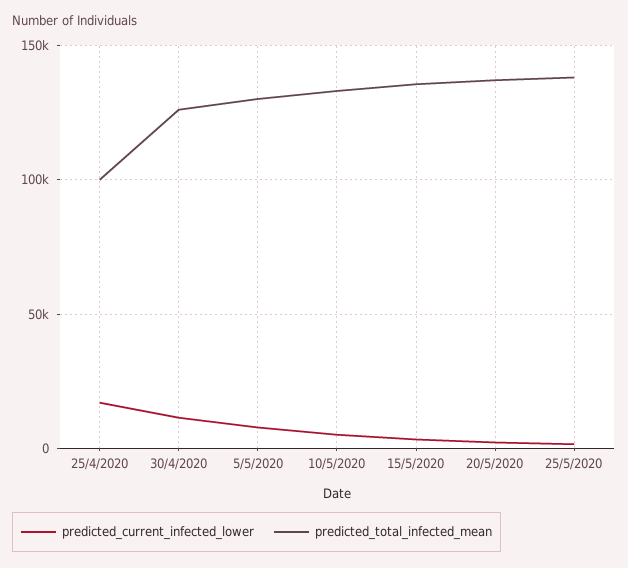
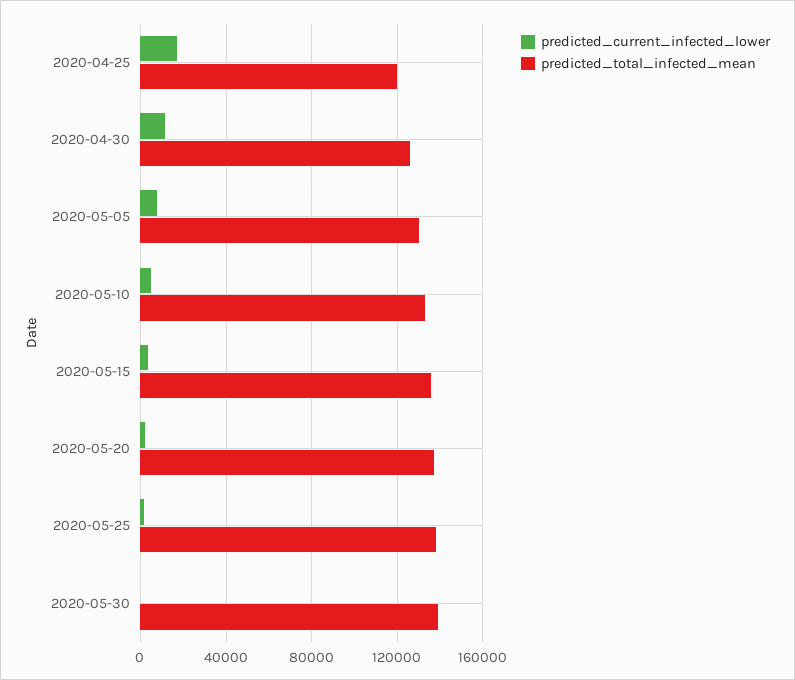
predicted_total_infected_mean, 25/4/2020: 100000 -> 120000
predicted_current_infected_lower, 2020-05-30: none -> 0
predicted_total_infected_mean, 2020-05-30: none -> 140000

